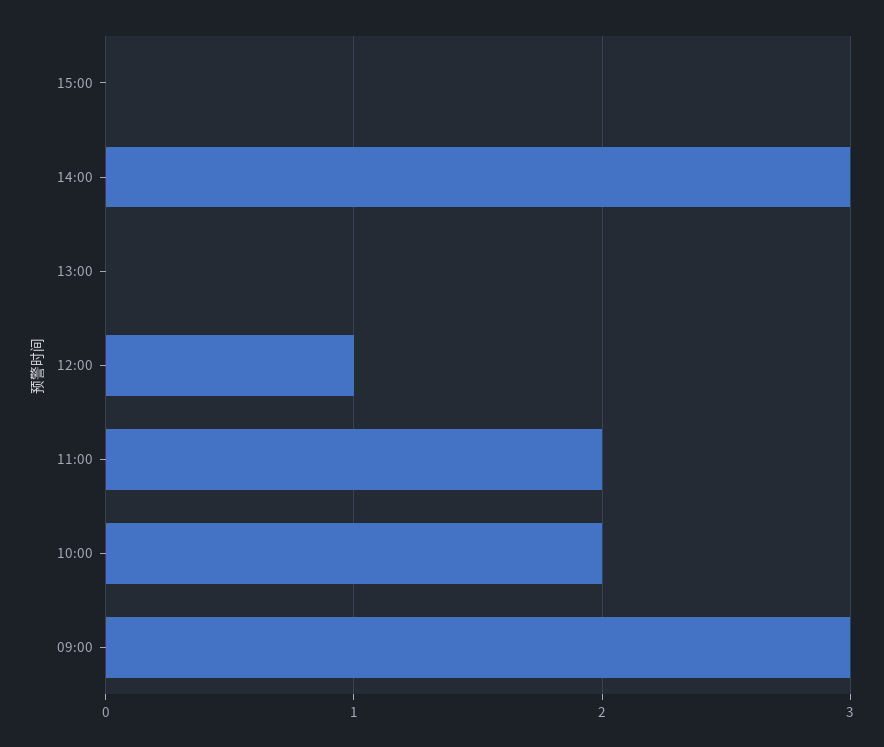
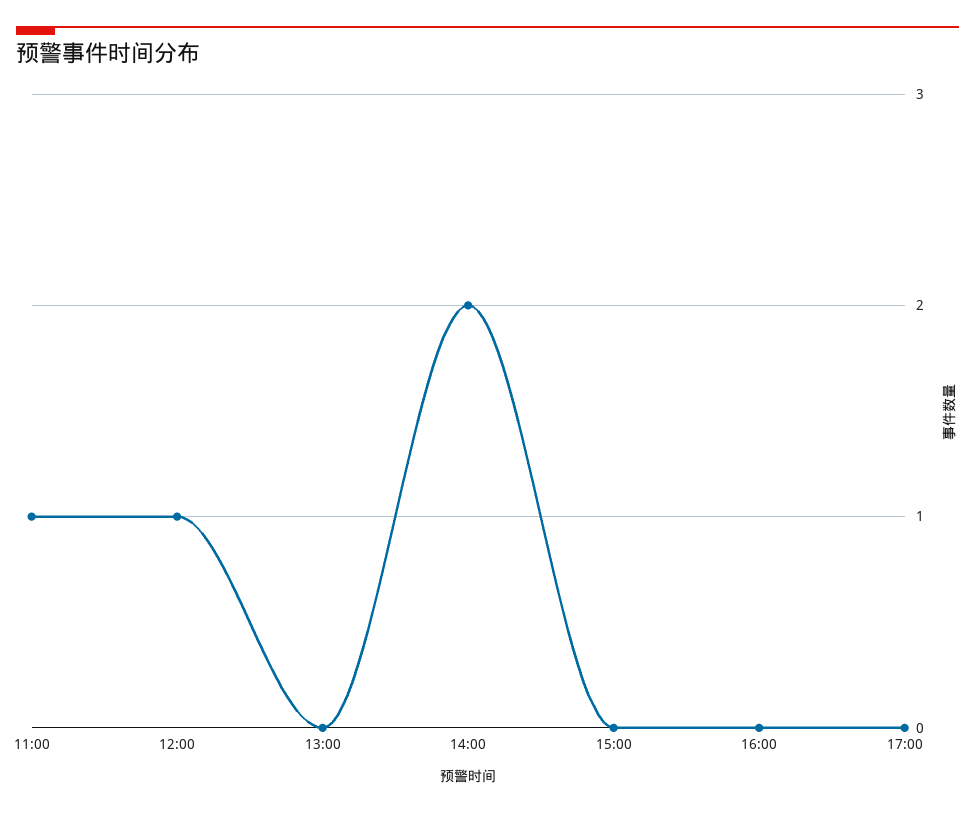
14:00: 3 -> 2
11:00: 2 -> 1
10:00: 2 -> none
09:00: 3 -> none
16:00: none -> 0
17:00: none -> 0

